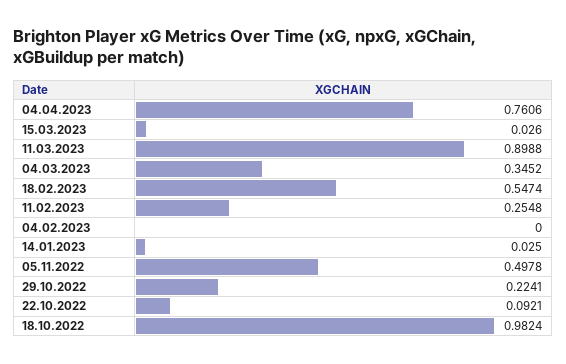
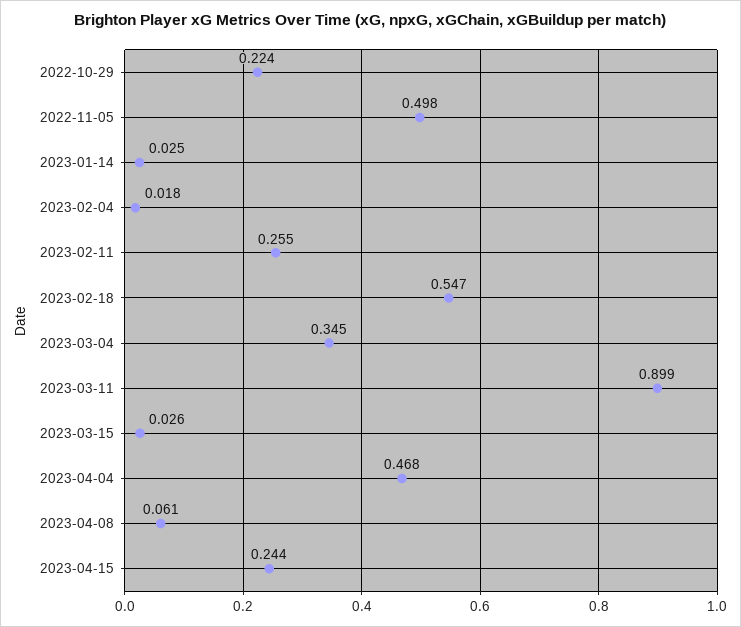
04.04.2023: 0.7606 -> 0.468
04.02.2023: 0 -> 0.018
22.10.2022: 0.0921 -> none
18.10.2022: 0.9824 -> none
2023-04-08: none -> 0.061
2023-04-15: none -> 0.244

